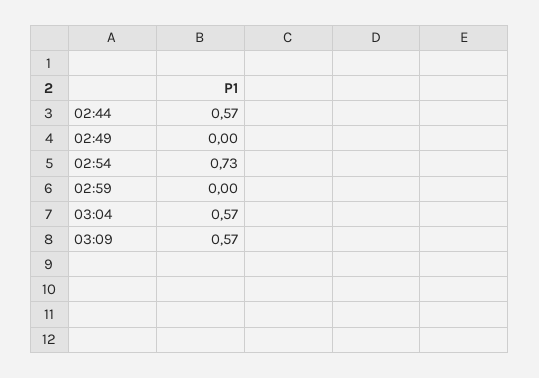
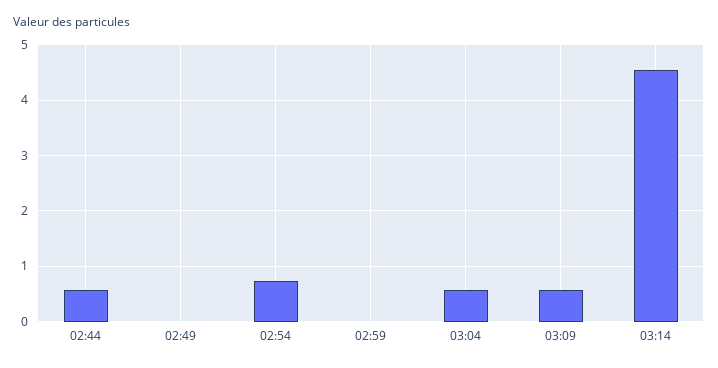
03:14: none -> 4.6

